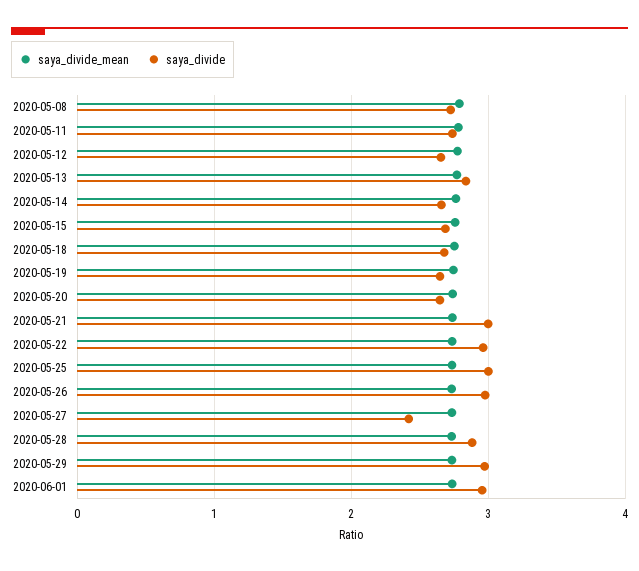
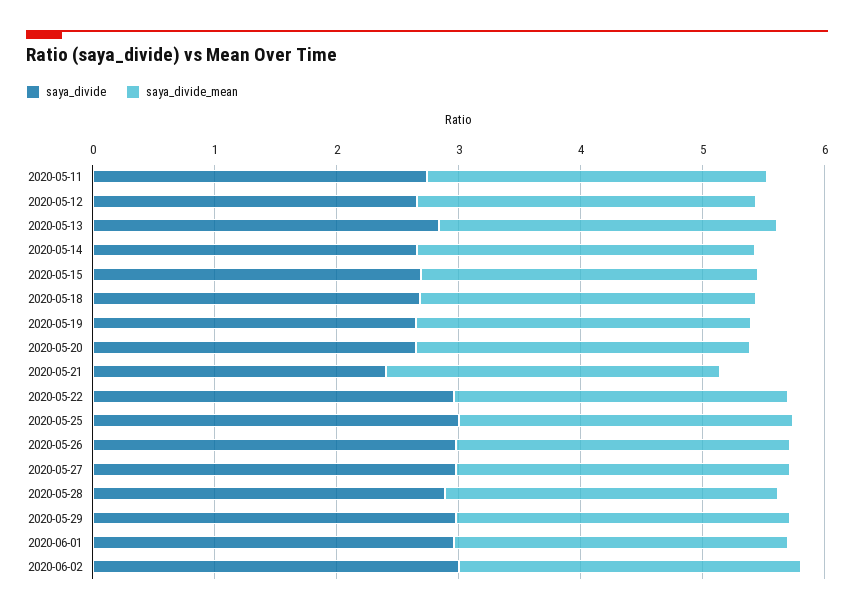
saya_divide_mean, 2020-05-08: 2.8 -> none
saya_divide, 2020-05-08: 2.7 -> none
saya_divide, 2020-05-21: 3 -> 2.4
saya_divide, 2020-05-27: 2.4 -> 3
saya_divide, 2020-06-02: none -> 3
saya_divide_mean, 2020-06-02: none -> 2.8

